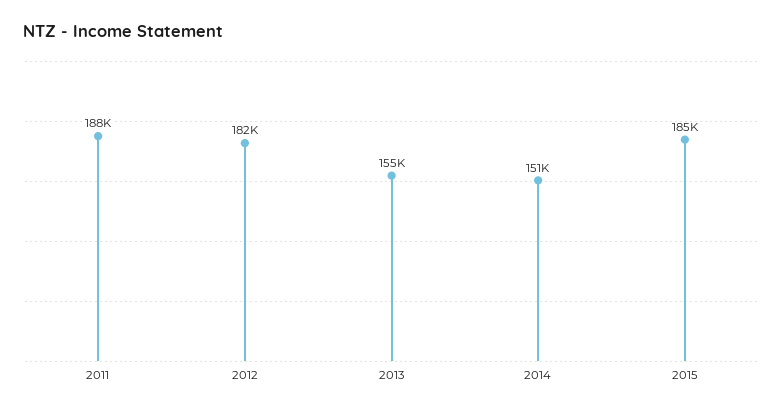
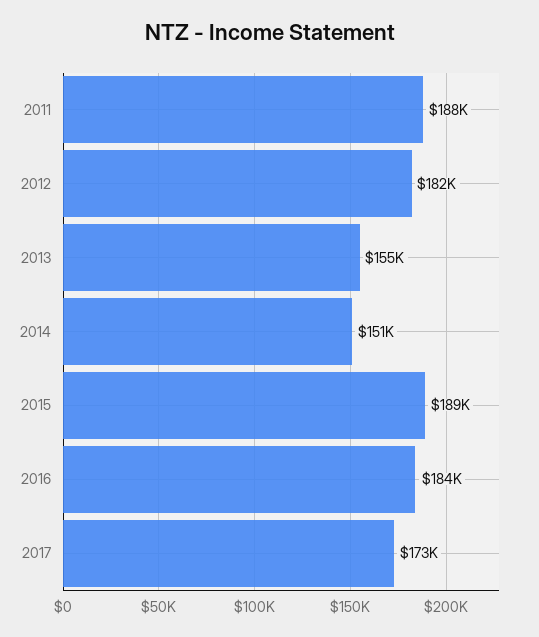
2015: 185000 -> 189000
2016: none -> 184000
2017: none -> 173000

